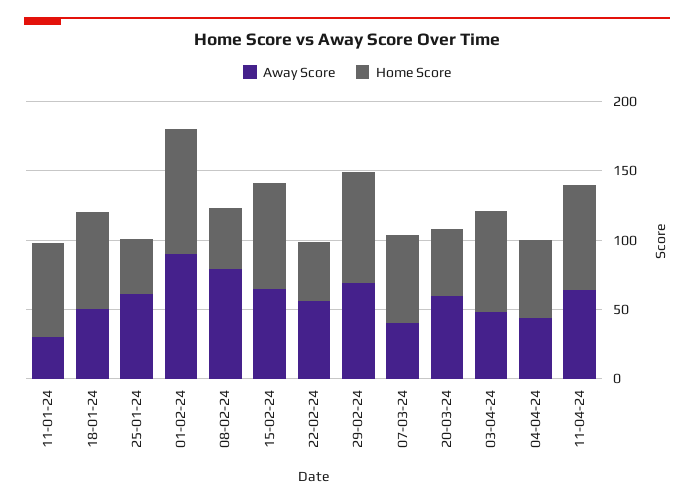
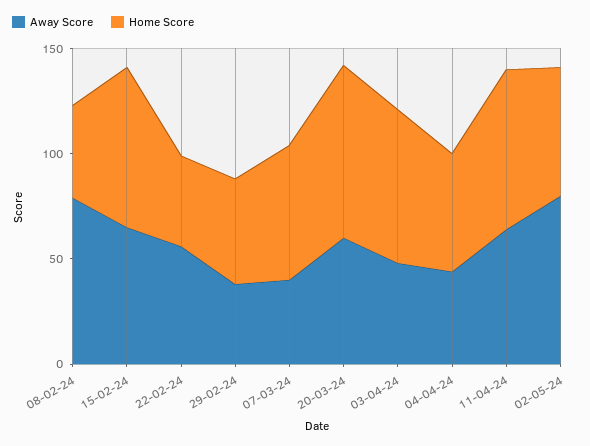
Away Score, 11-01-24: 30 -> none
Home Score, 11-01-24: 70 -> none
Away Score, 18-01-24: 50 -> none
Home Score, 18-01-24: 70 -> none
Away Score, 25-01-24: 60 -> none
Home Score, 25-01-24: 40 -> none
Away Score, 01-02-24: 90 -> none
Home Score, 01-02-24: 90 -> none
Away Score, 29-02-24: 70 -> 40
Home Score, 29-02-24: 80 -> 50
Home Score, 20-03-24: 50 -> 80
Away Score, 02-05-24: none -> 80
Home Score, 02-05-24: none -> 60

